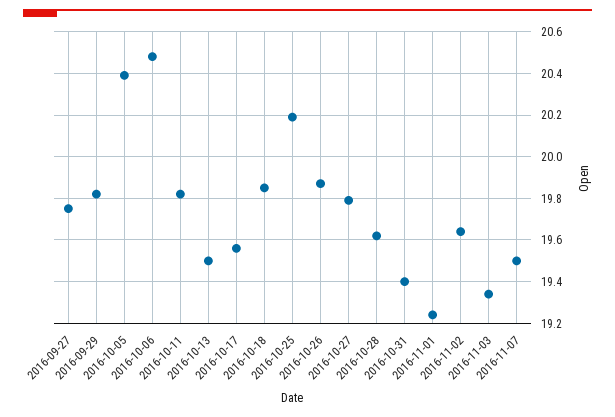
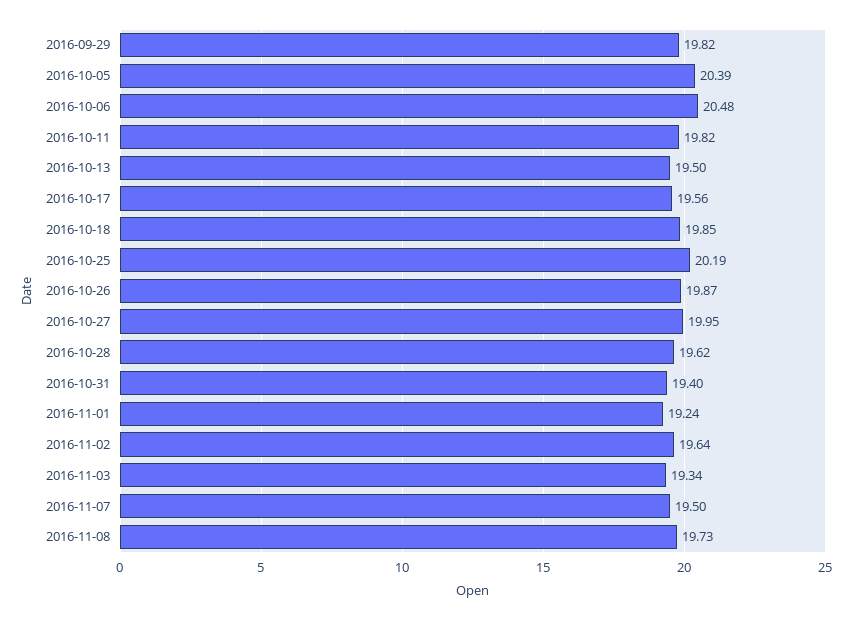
2016-09-27: 19.75 -> none
2016-10-27: 19.8 -> 19.95
2016-11-08: none -> 19.73

